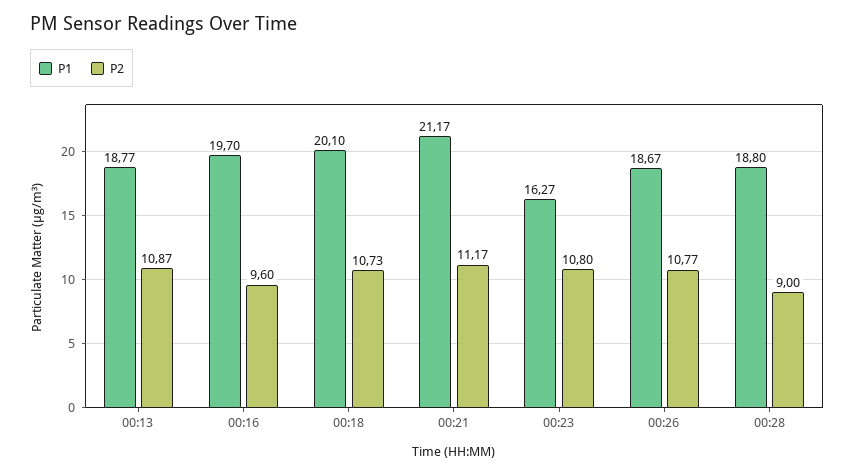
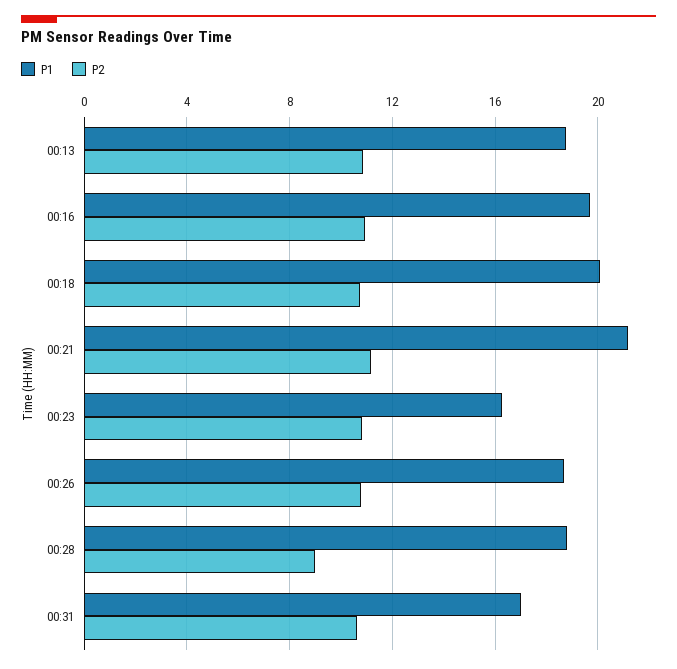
P2, 00:16: 9.6 -> 11
P1, 00:31: none -> 17
P2, 00:31: none -> 10.5

